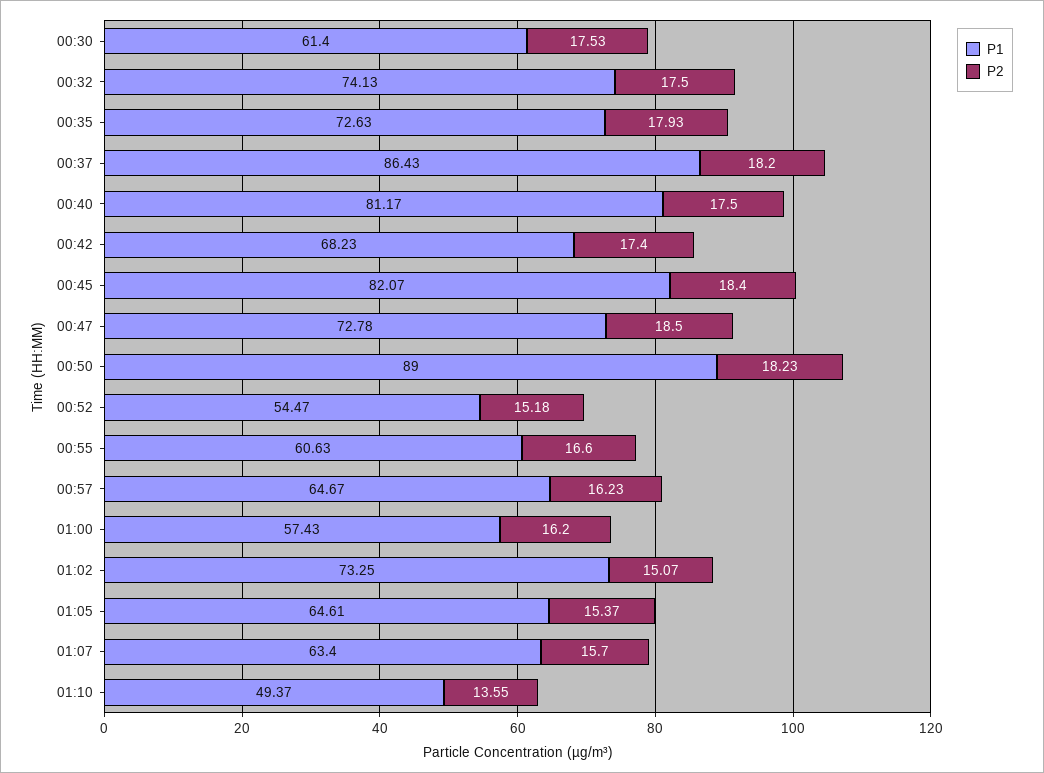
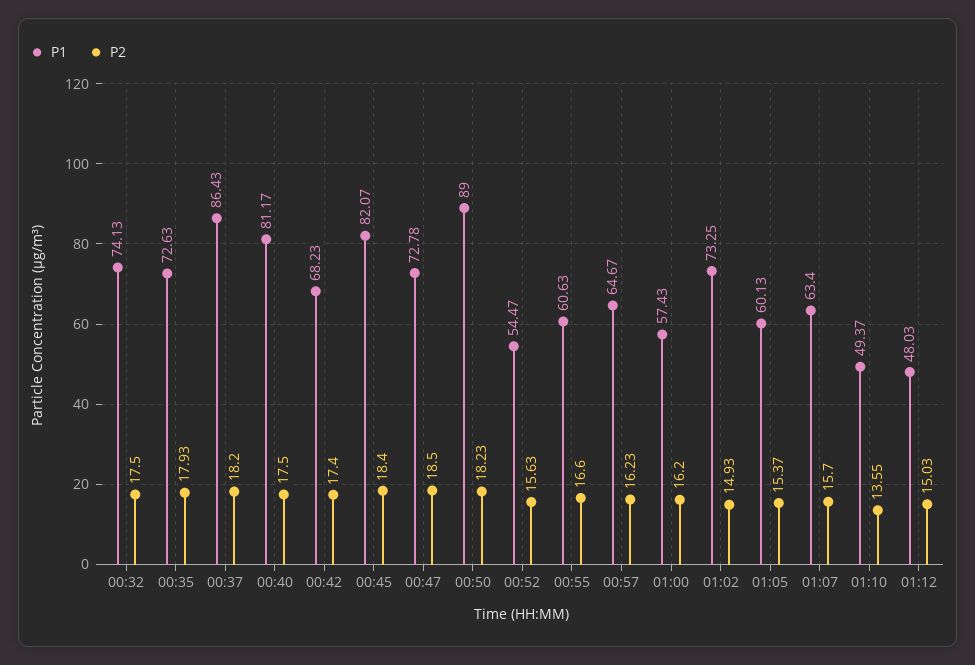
P1, 00:30: 61.4 -> none
P2, 00:30: 17.53 -> none
P2, 00:52: 15.18 -> 15.63
P2, 01:02: 15.07 -> 14.93
P1, 01:05: 64.61 -> 60.13
P1, 01:12: none -> 48.03
P2, 01:12: none -> 15.03

